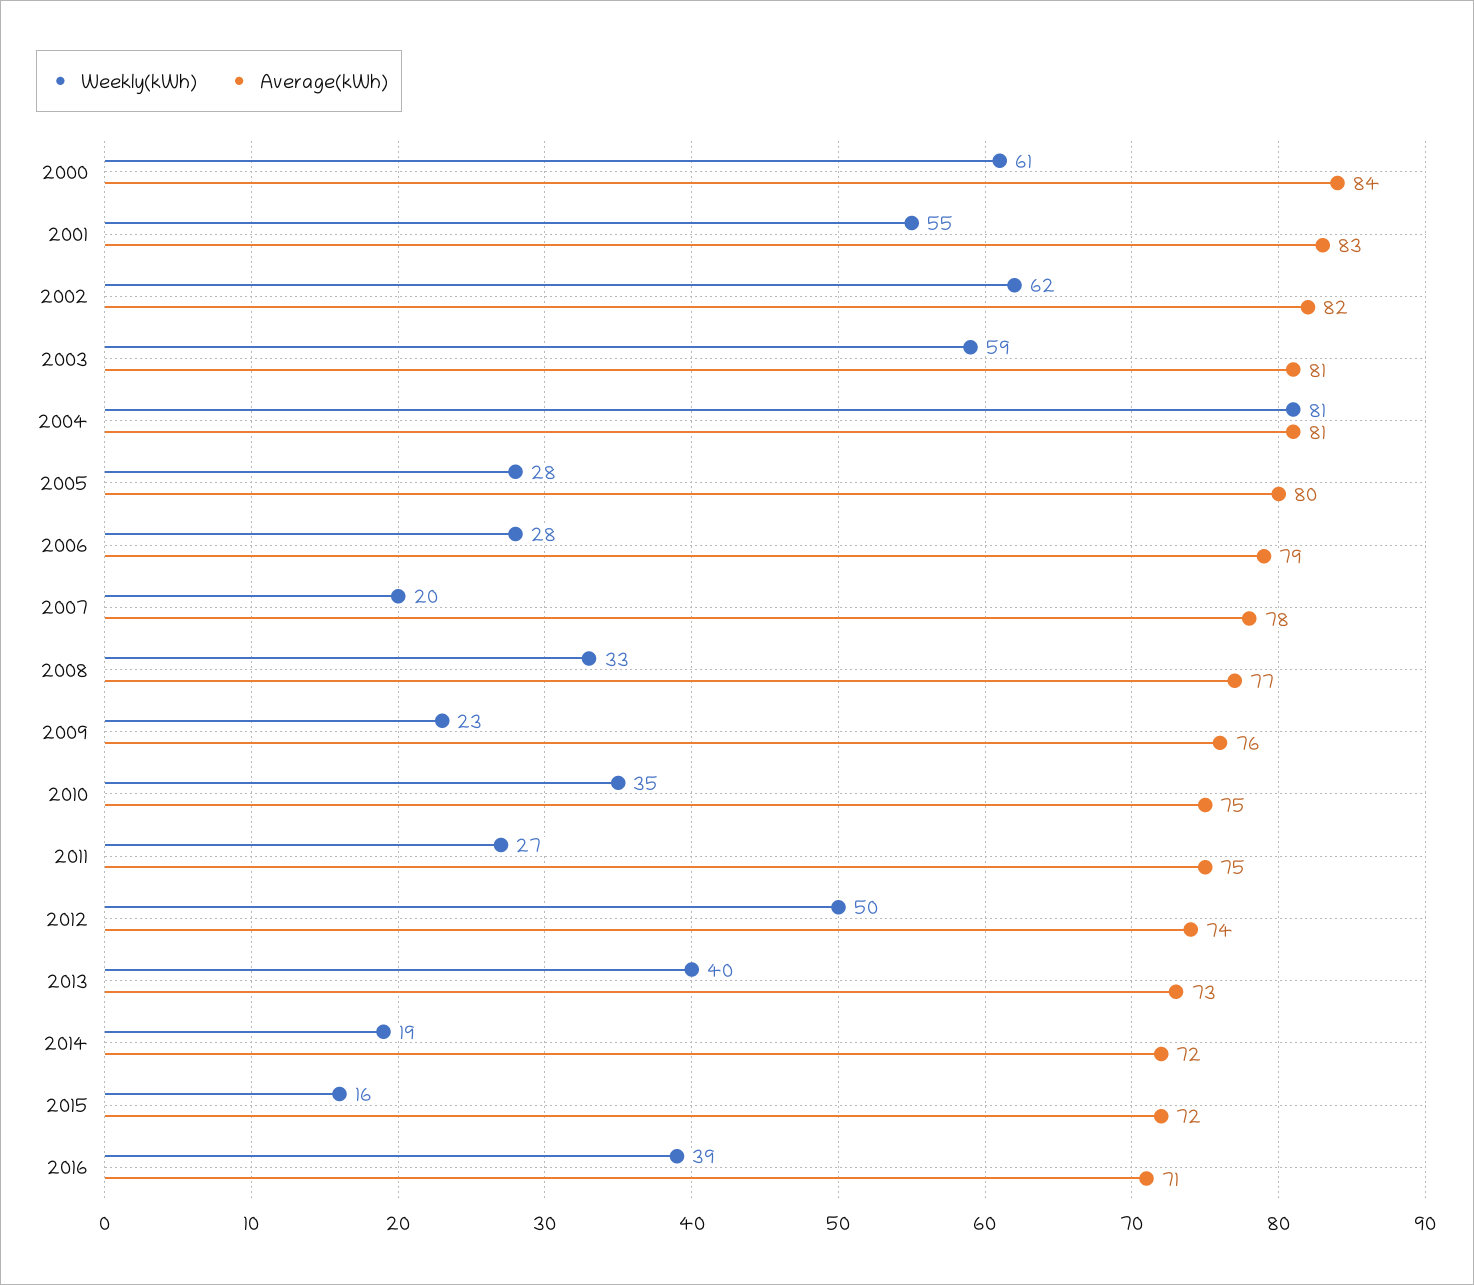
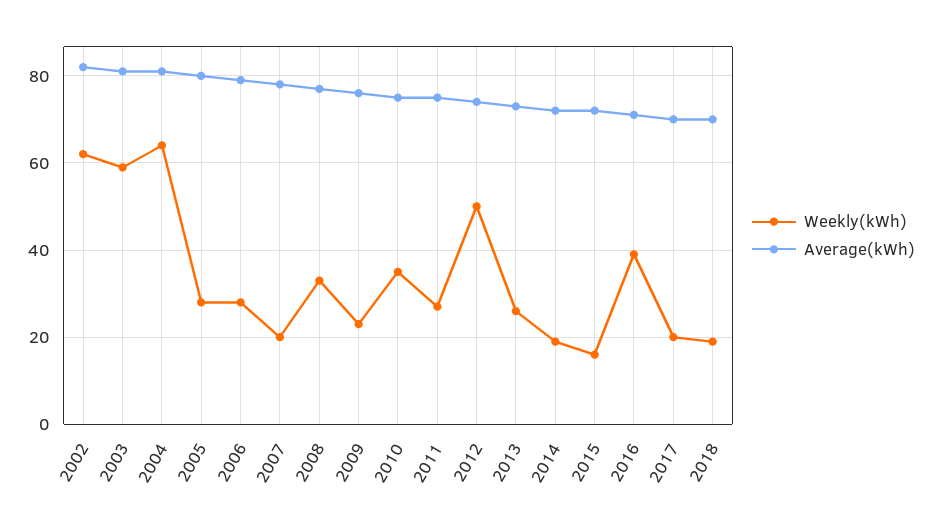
Weekly(kWh), 2000: 61 -> none
Average(kWh), 2000: 84 -> none
Weekly(kWh), 2001: 55 -> none
Average(kWh), 2001: 83 -> none
Weekly(kWh), 2004: 81 -> 65
Weekly(kWh), 2013: 40 -> 25
Weekly(kWh), 2017: none -> 20
Average(kWh), 2017: none -> 70
Weekly(kWh), 2018: none -> 20
Average(kWh), 2018: none -> 70

